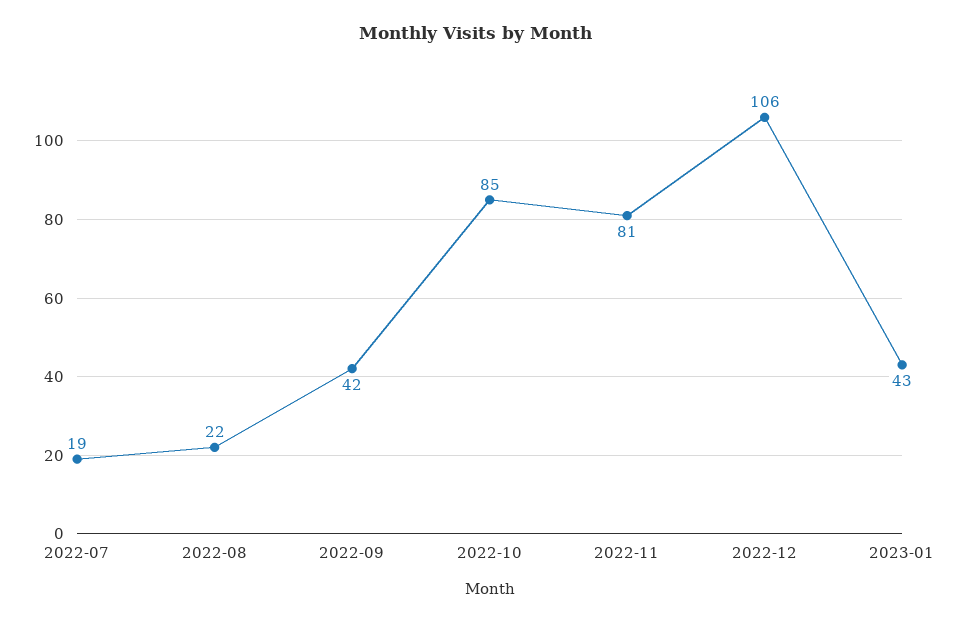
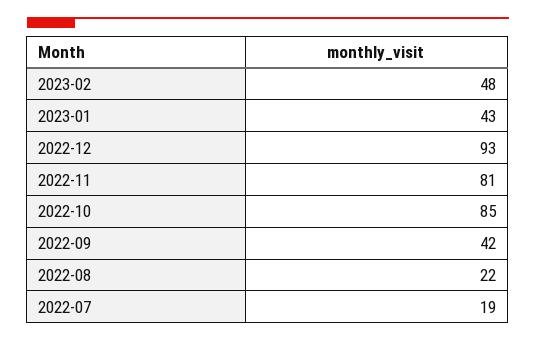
2022-12: 106 -> 93
2023-02: none -> 48

